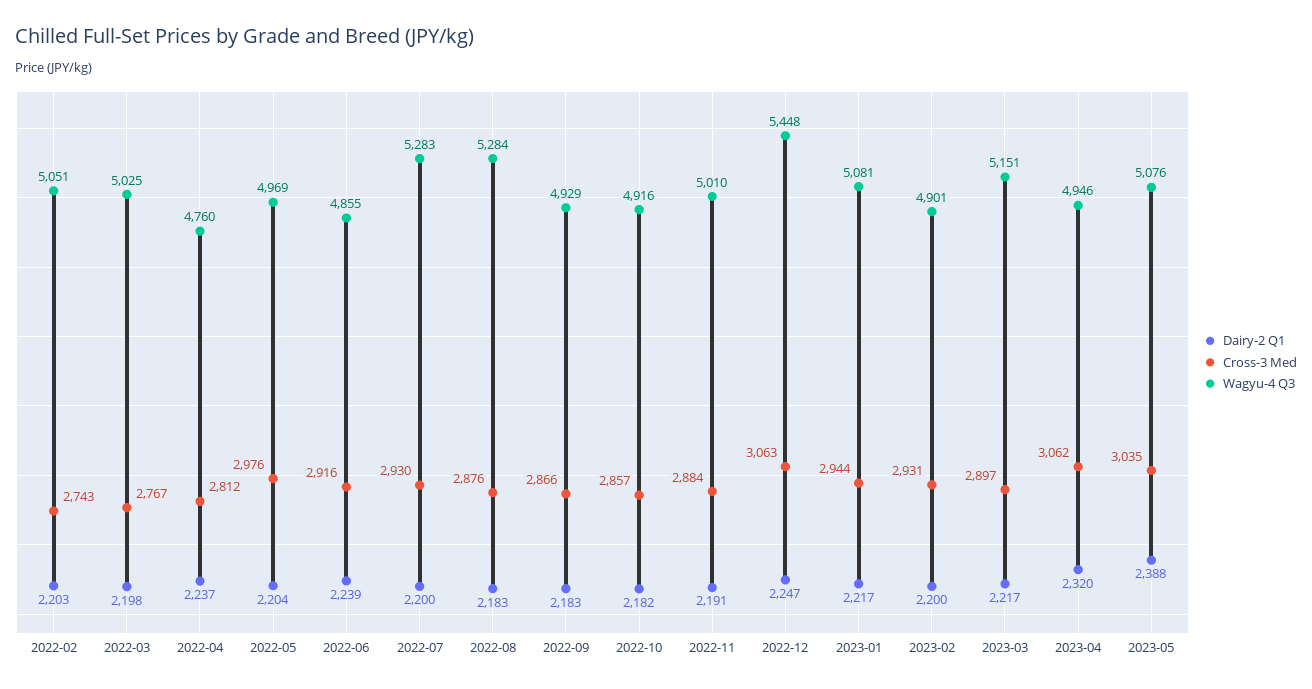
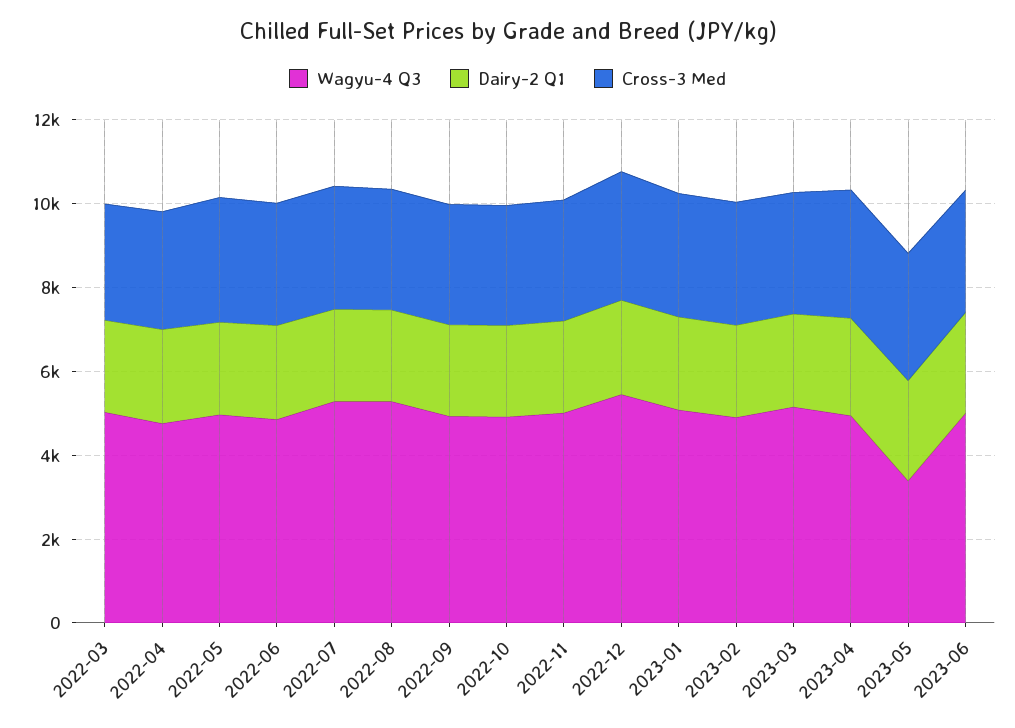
Dairy-2 Q1, 2022-02: 2203 -> none
Cross-3 Med, 2022-02: 2743 -> none
Wagyu-4 Q3, 2022-02: 5051 -> none
Wagyu-4 Q3, 2023-05: 5076 -> 3500
Wagyu-4 Q3, 2023-06: none -> 5000
Dairy-2 Q1, 2023-06: none -> 2500
Cross-3 Med, 2023-06: none -> 3000

